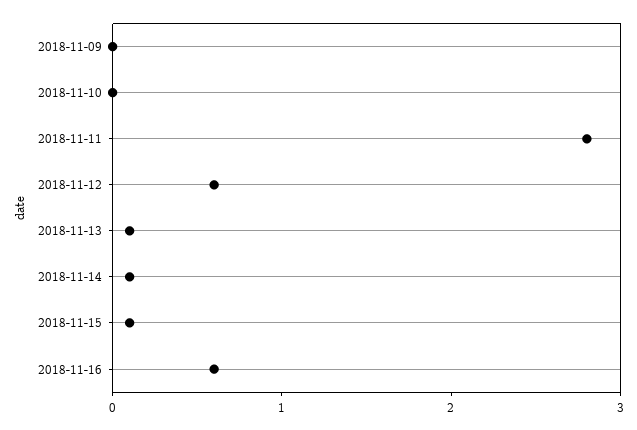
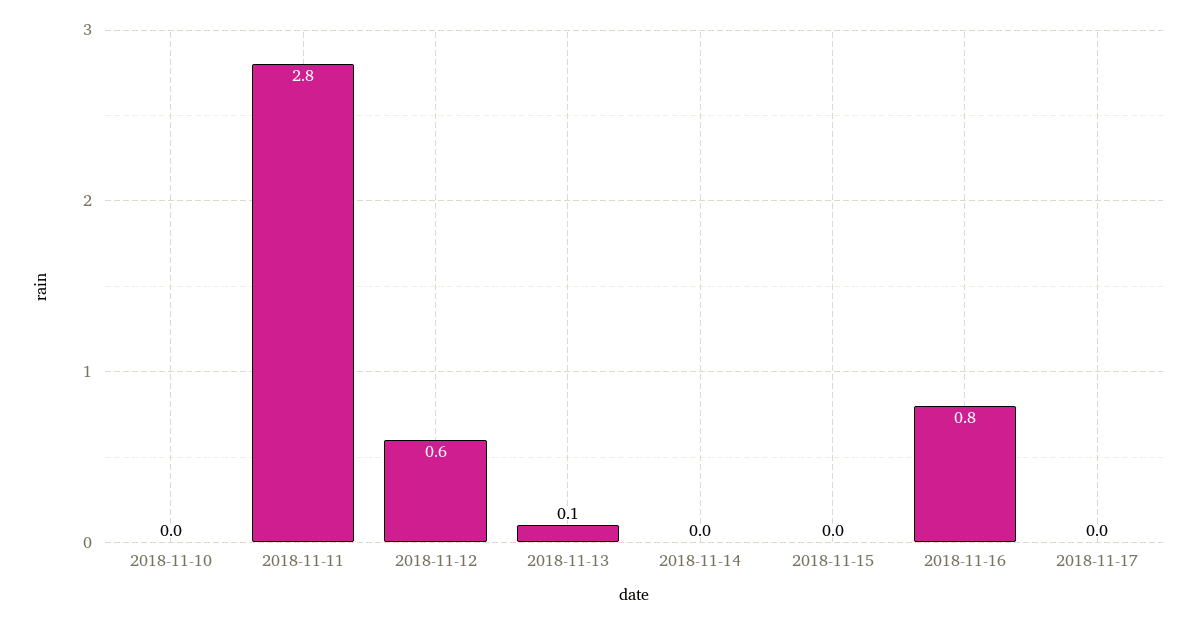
2018-11-09: 0 -> none
2018-11-14: 0.1 -> 0
2018-11-15: 0.1 -> 0
2018-11-16: 0.6 -> 0.8
2018-11-17: none -> 0

